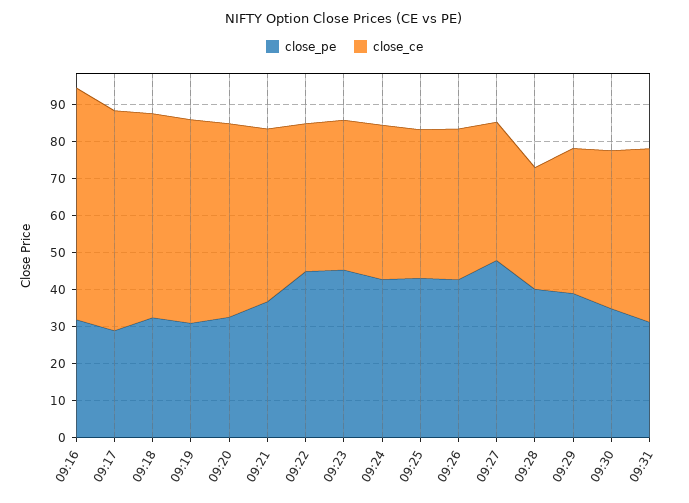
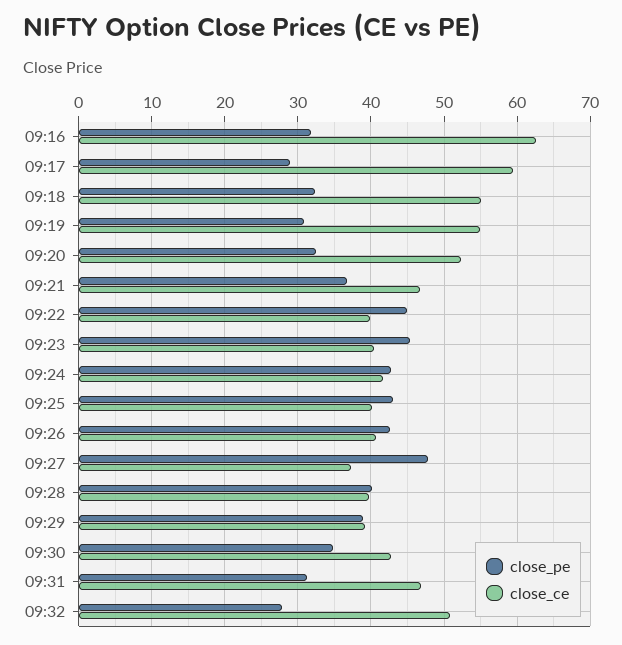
close_ce, 09:28: 32.5 -> 40
close_pe, 09:32: none -> 28
close_ce, 09:32: none -> 51

